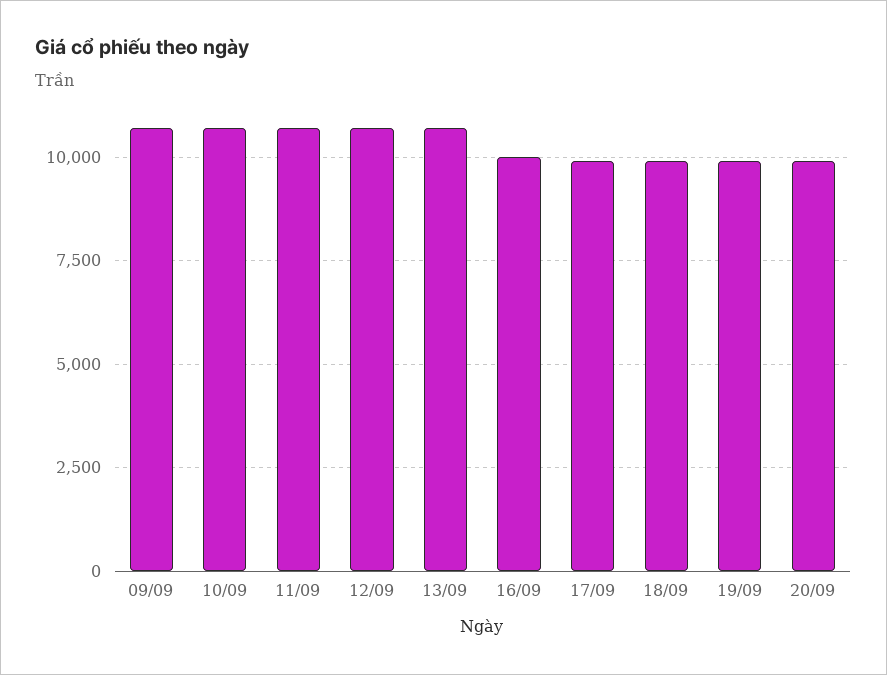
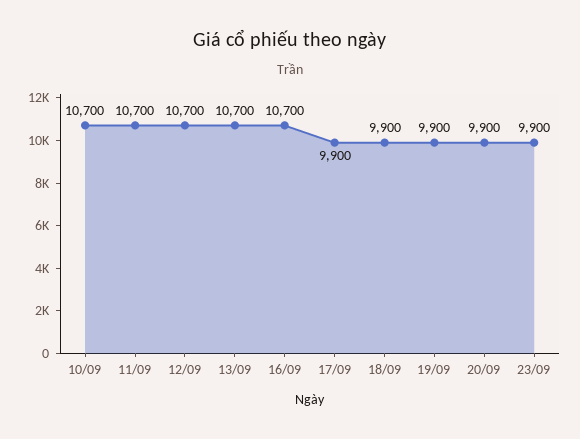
09/09: 10750 -> none
16/09: 10000 -> 10700
23/09: none -> 9900

